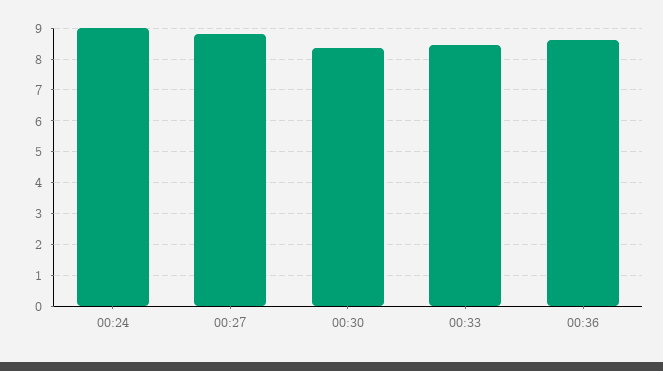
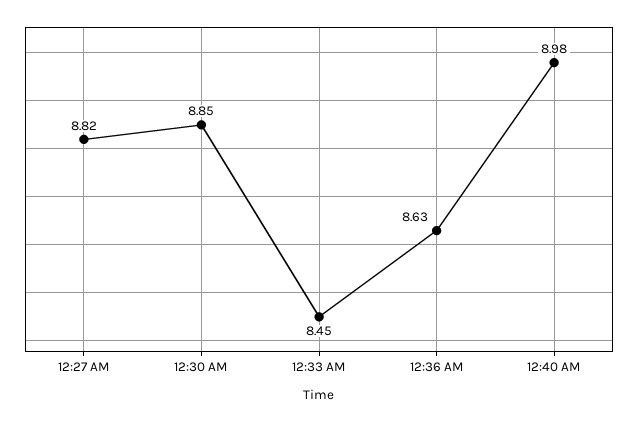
00:24: 9 -> none
00:30: 8.4 -> 8.85
12:40 AM: none -> 8.98

